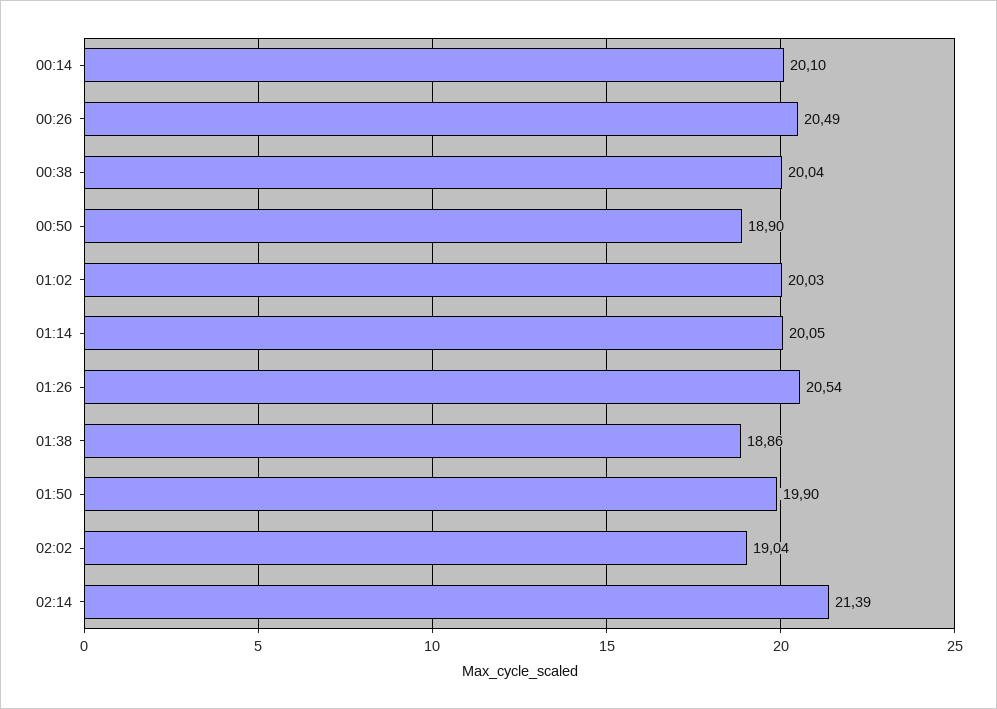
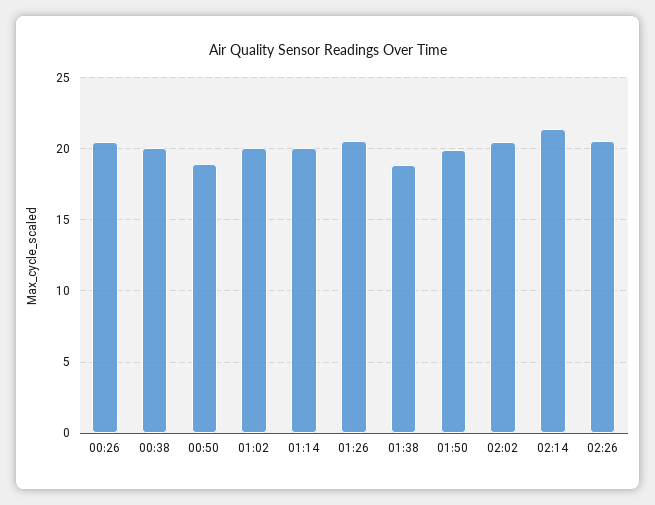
00:14: 20.1 -> none
02:02: 19.04 -> 20.5
02:26: none -> 20.5

